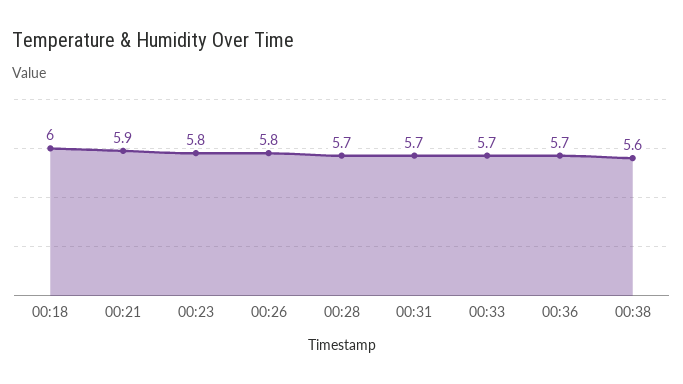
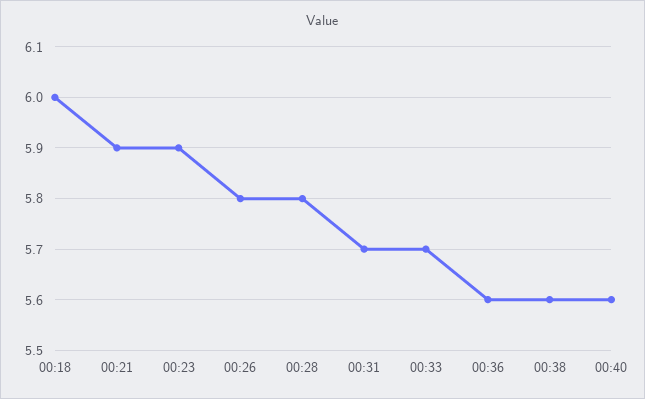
00:23: 5.8 -> 5.9
00:28: 5.7 -> 5.8
00:36: 5.7 -> 5.6
00:40: none -> 5.6

